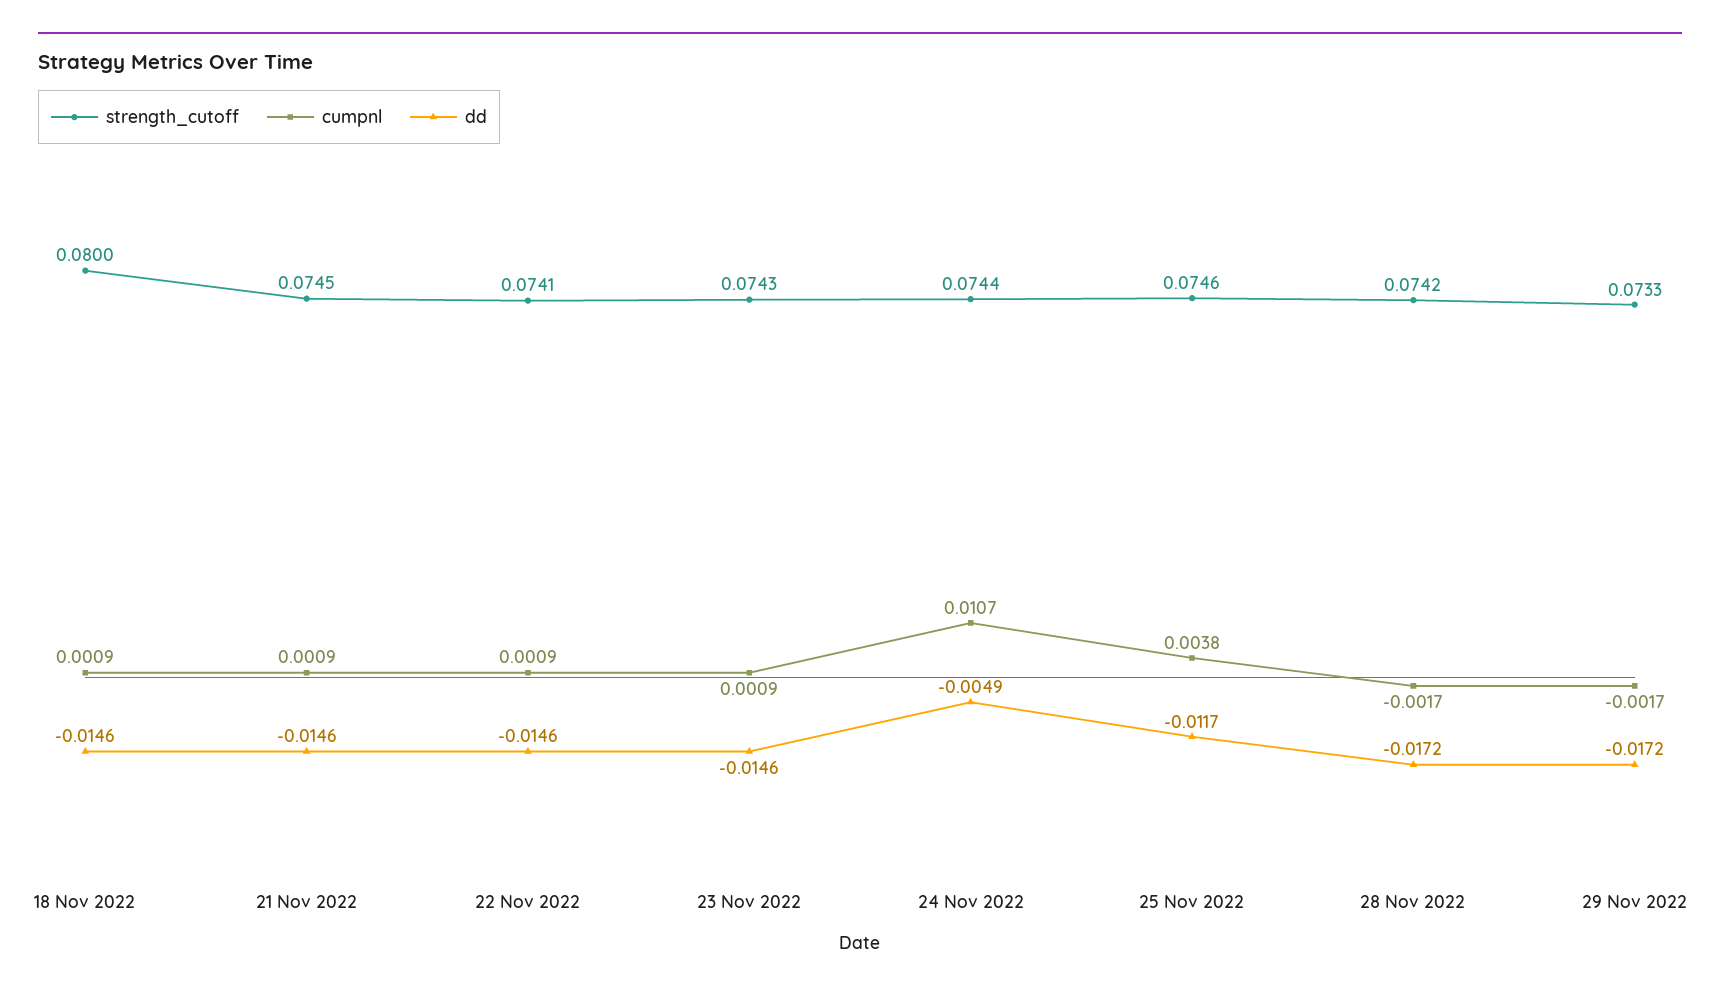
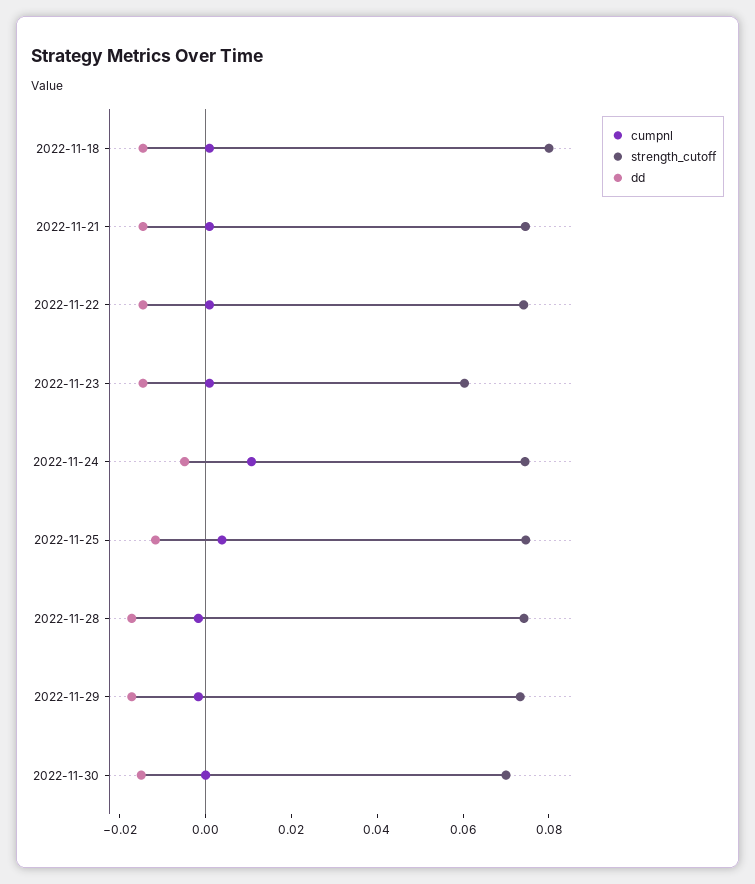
strength_cutoff, 23 Nov 2022: 0.0743 -> 0.06
cumpnl, 2022-11-30: none -> 0
strength_cutoff, 2022-11-30: none -> 0.07
dd, 2022-11-30: none -> -0.015

